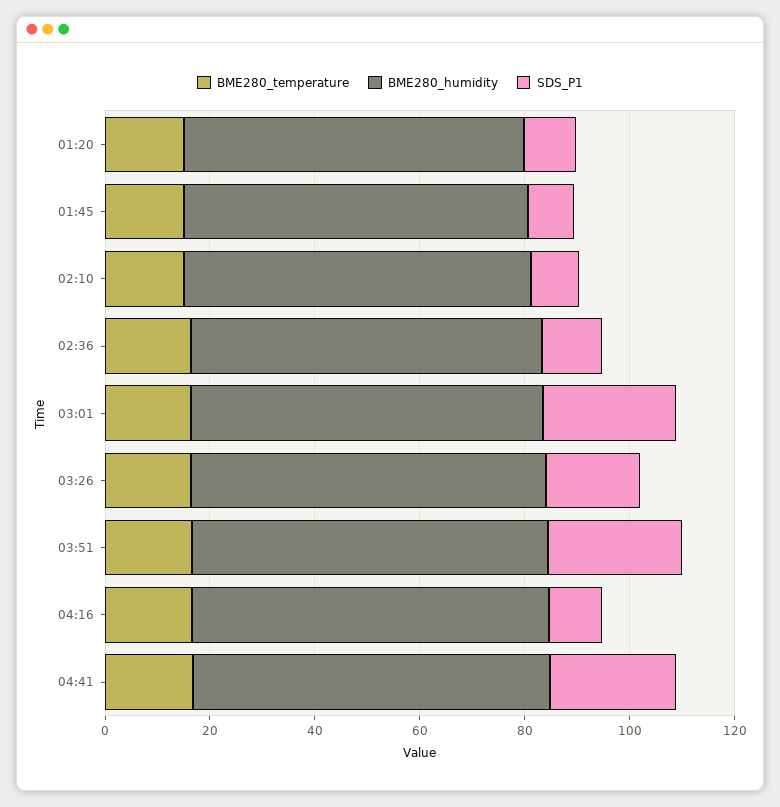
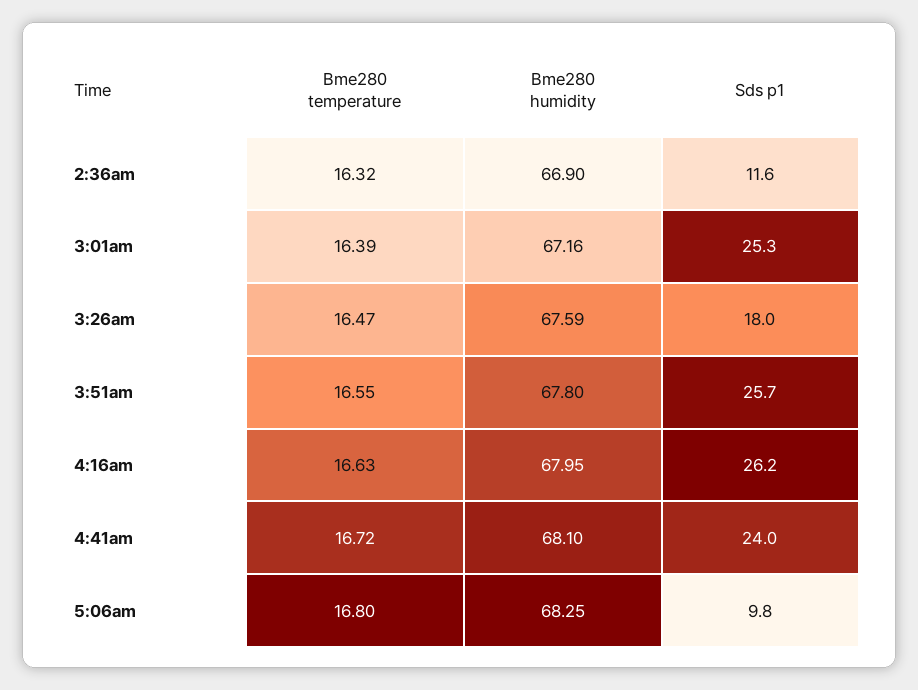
BME280_temperature, 01:20: 15 -> none
BME280_humidity, 01:20: 65 -> none
SDS_P1, 01:20: 10 -> none
BME280_temperature, 01:45: 15 -> none
BME280_humidity, 01:45: 65 -> none
SDS_P1, 01:45: 10 -> none
BME280_temperature, 02:10: 15 -> none
BME280_humidity, 02:10: 65 -> none
SDS_P1, 02:10: 10 -> none
SDS_P1, 04:16: 10 -> 26.2
BME280_temperature, 5:06am: none -> 16.8
BME280_humidity, 5:06am: none -> 68.25
SDS_P1, 5:06am: none -> 9.8

